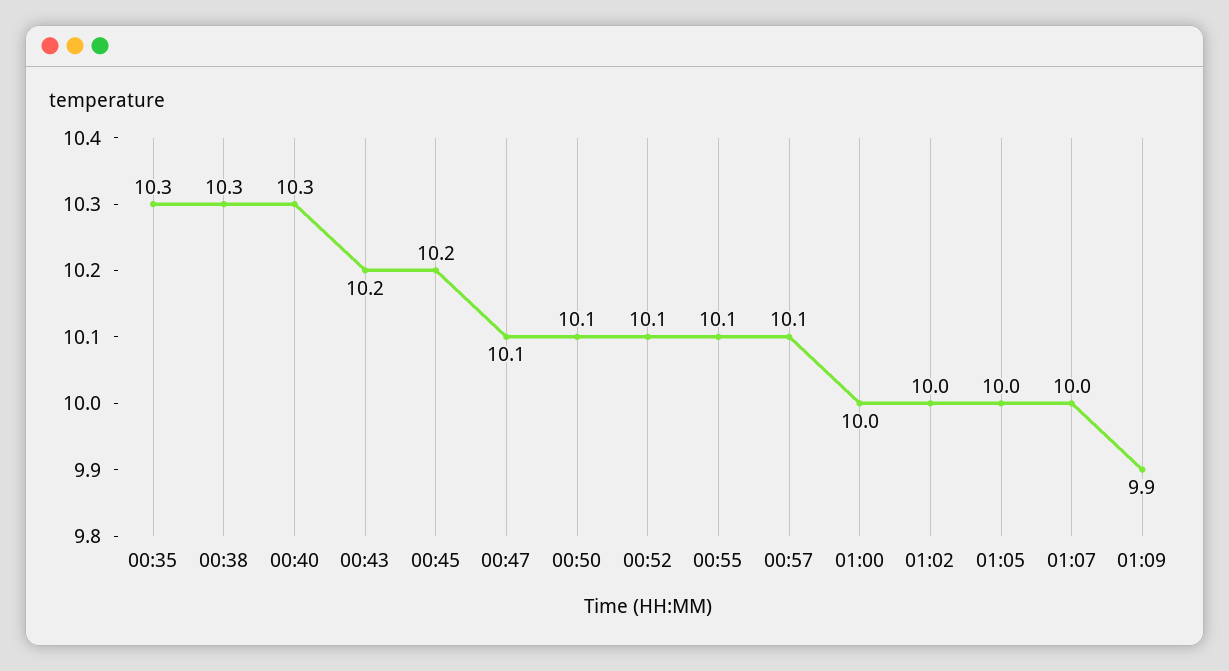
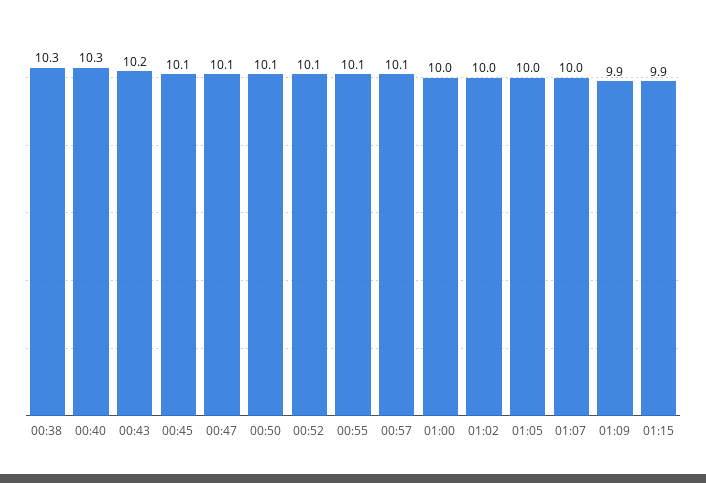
00:35: 10.3 -> none
00:45: 10.2 -> 10.1
01:15: none -> 9.9

